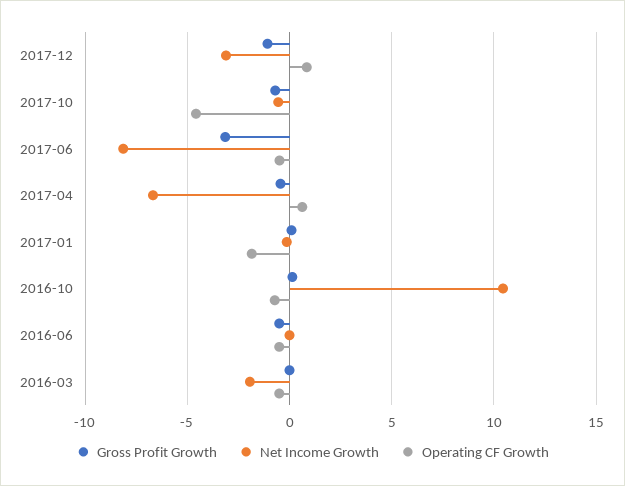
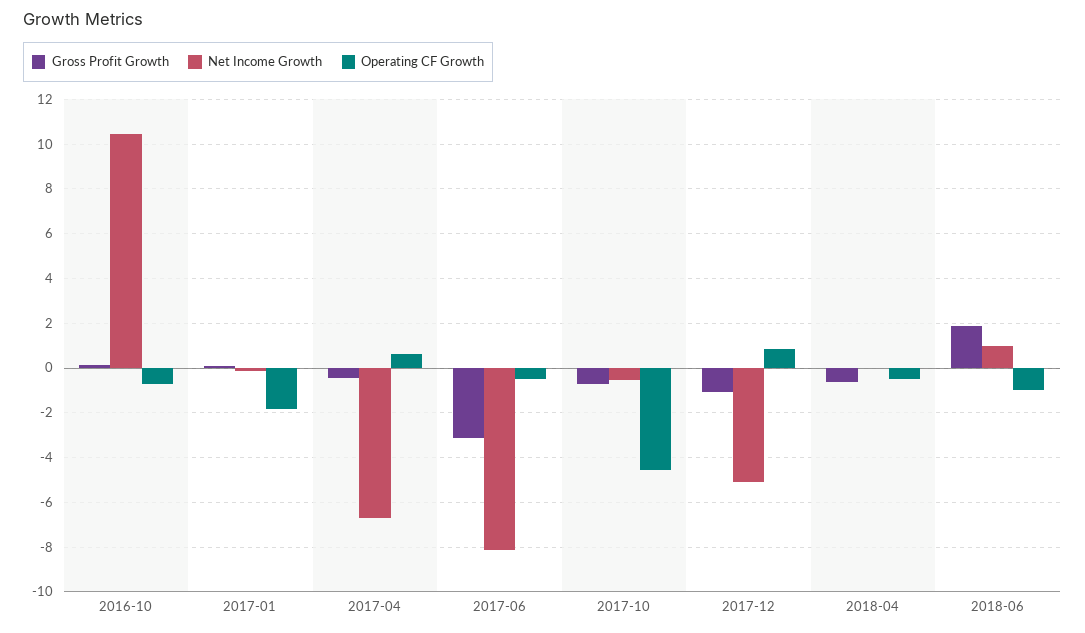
Net Income Growth, 2017-12: -3 -> -5
Gross Profit Growth, 2016-06: -0.5 -> none
Net Income Growth, 2016-06: 0 -> none
Operating CF Growth, 2016-06: -0.5 -> none
Gross Profit Growth, 2016-03: 0 -> none
Net Income Growth, 2016-03: -2 -> none
Operating CF Growth, 2016-03: -0.5 -> none
Gross Profit Growth, 2018-04: none -> -0.5
Net Income Growth, 2018-04: none -> 0
Operating CF Growth, 2018-04: none -> -0.5
Gross Profit Growth, 2018-06: none -> 2
Net Income Growth, 2018-06: none -> 1
Operating CF Growth, 2018-06: none -> -1

